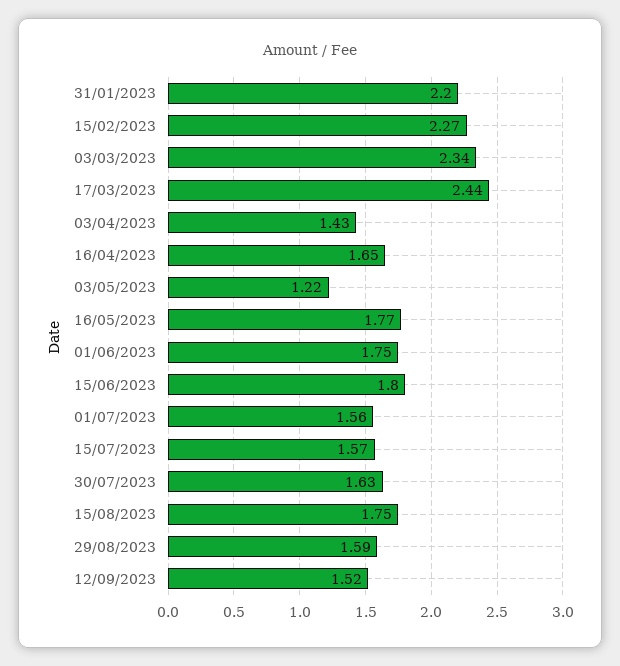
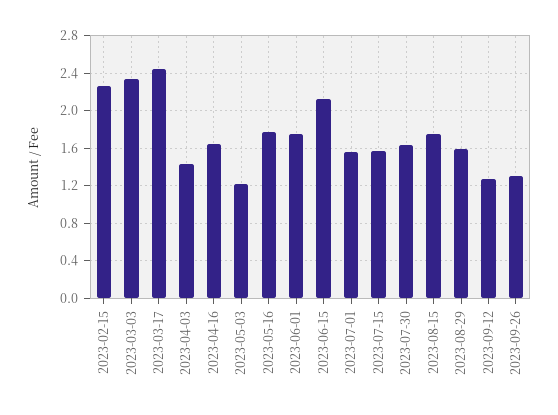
31/01/2023: 2.2 -> none
15/06/2023: 1.8 -> 2.1
12/09/2023: 1.52 -> 1.3
2023-09-26: none -> 1.3

